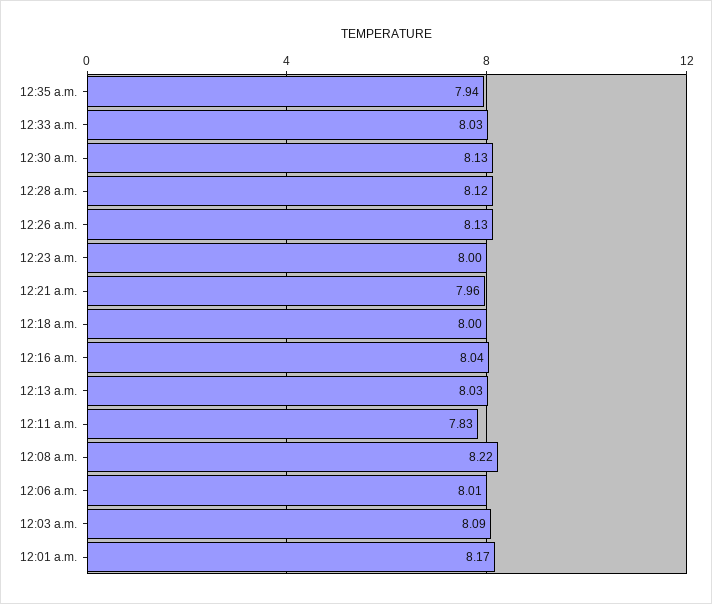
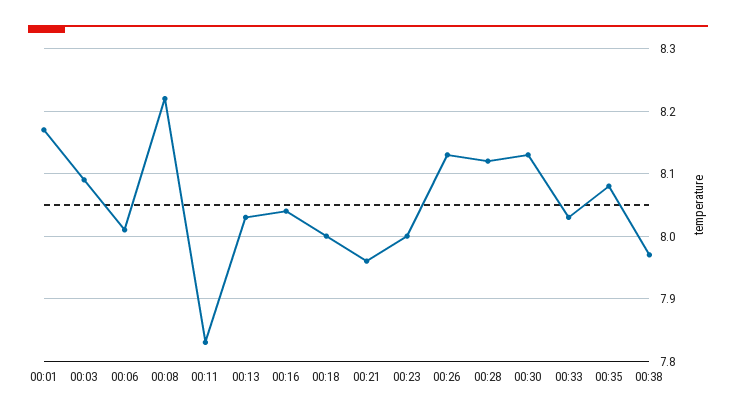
12:35 a.m.: 7.94 -> 8.08
00:38: none -> 7.97

